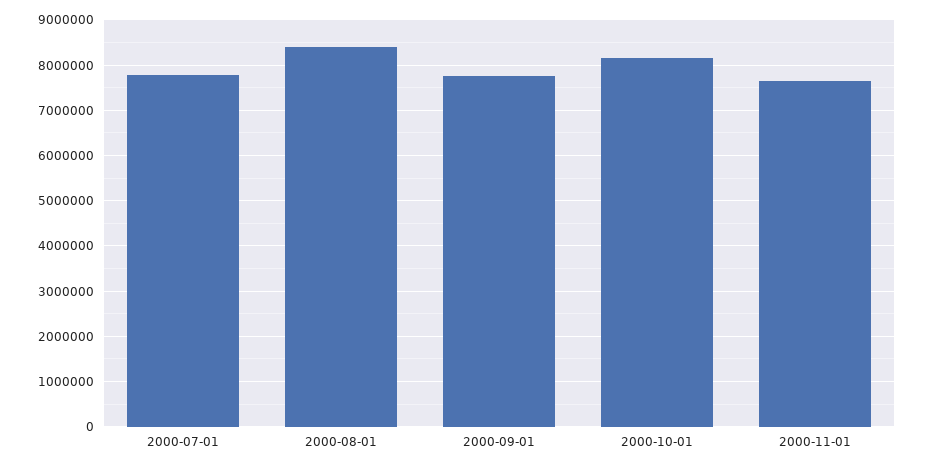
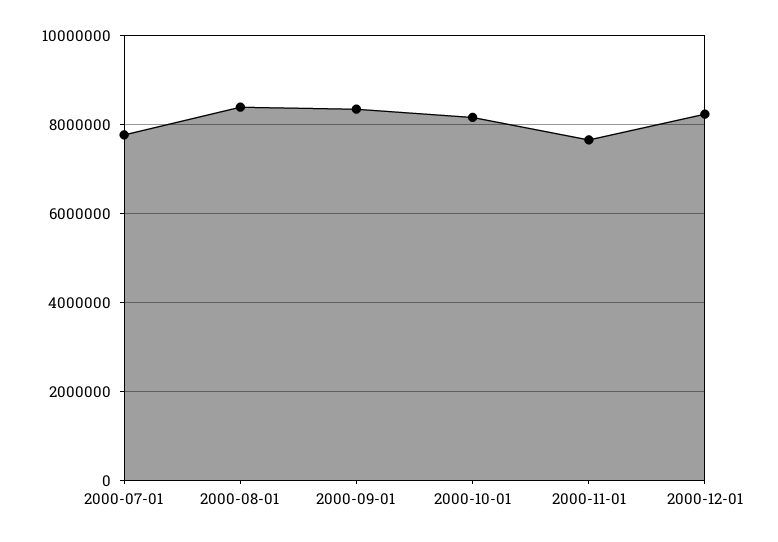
2000-09-01: 7800000 -> 8400000
2000-12-01: none -> 8200000

